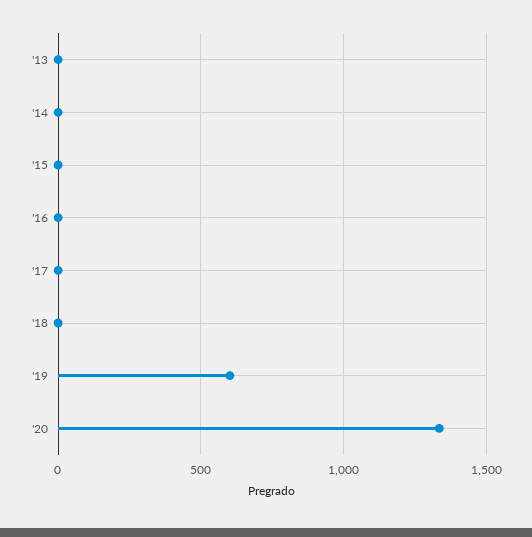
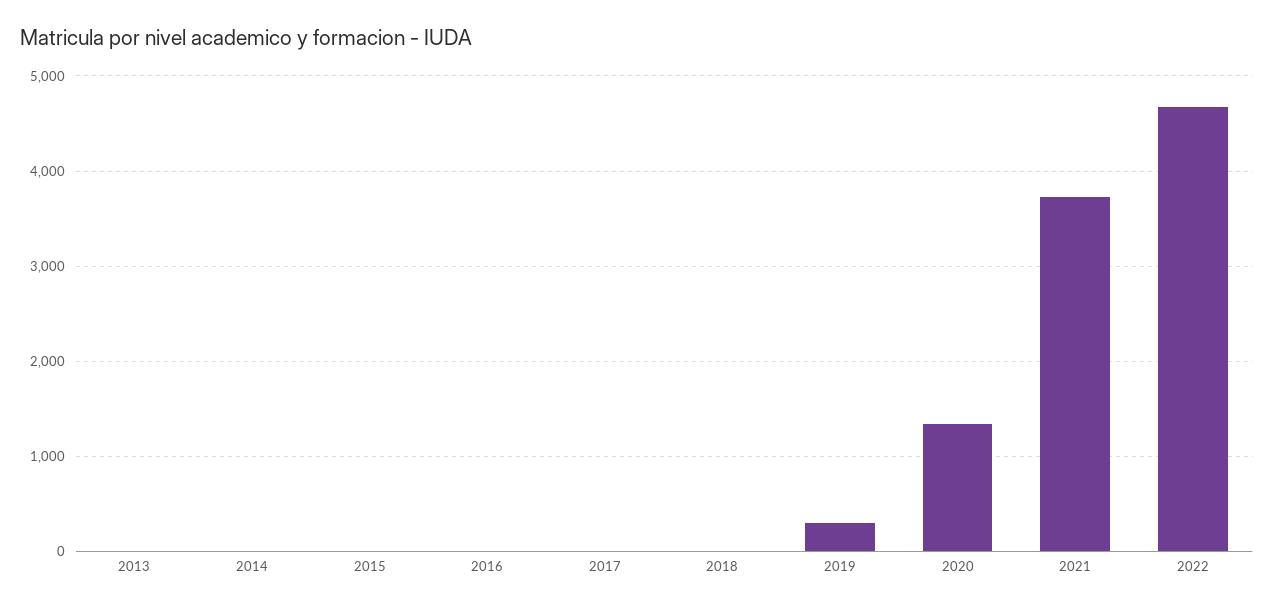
'19: 600 -> 300
2021: none -> 3700
2022: none -> 4700

